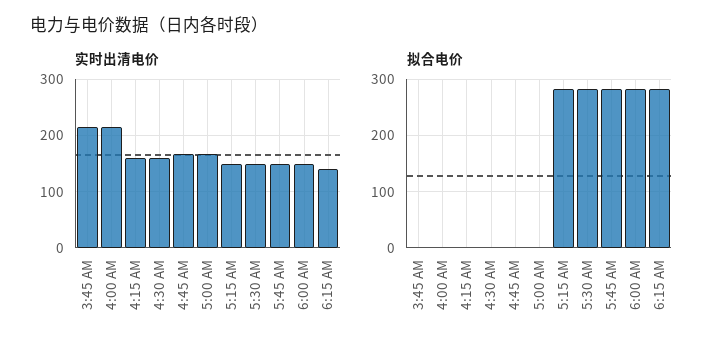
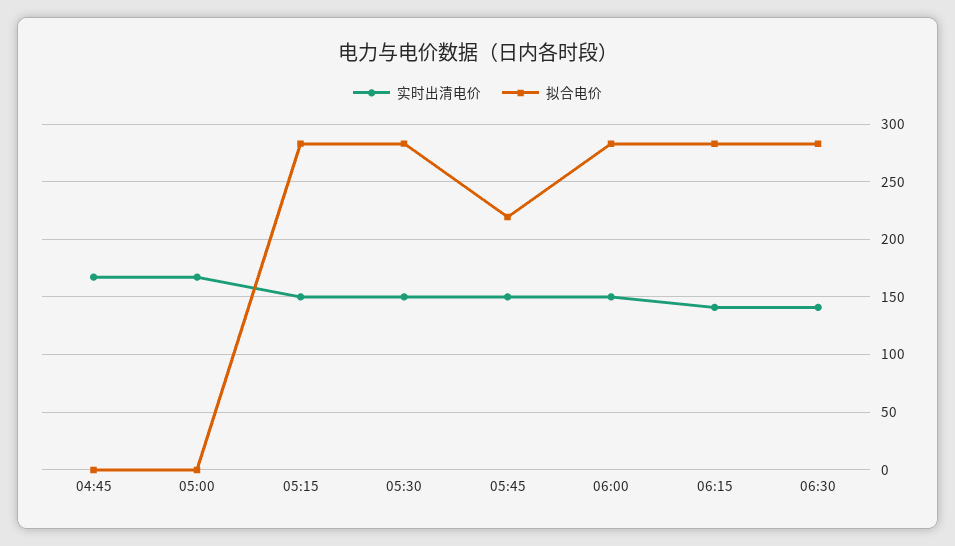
实时出清电价, 3:45 AM: 220 -> none
实时出清电价, 4:00 AM: 220 -> none
实时出清电价, 4:15 AM: 160 -> none
实时出清电价, 4:30 AM: 160 -> none
拟合电价, 3:45 AM: 0 -> none
拟合电价, 4:00 AM: 0 -> none
拟合电价, 4:15 AM: 0 -> none
拟合电价, 4:30 AM: 0 -> none
拟合电价, 5:45 AM: 280 -> 220
实时出清电价, 06:30: none -> 140
拟合电价, 06:30: none -> 280

